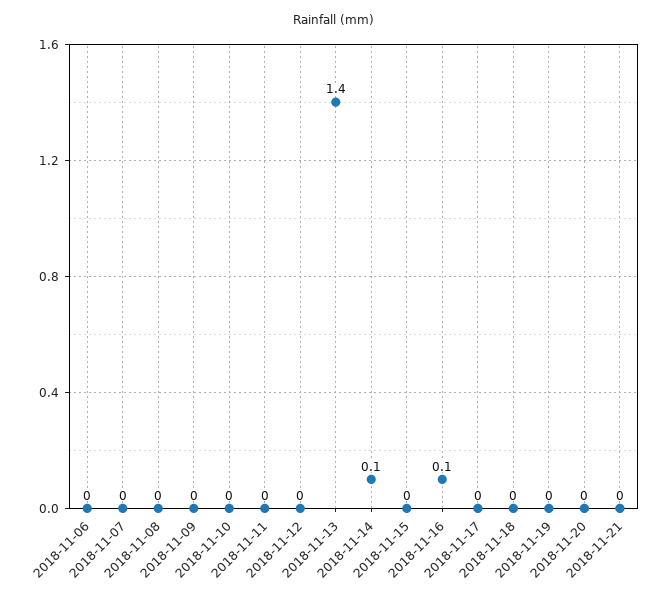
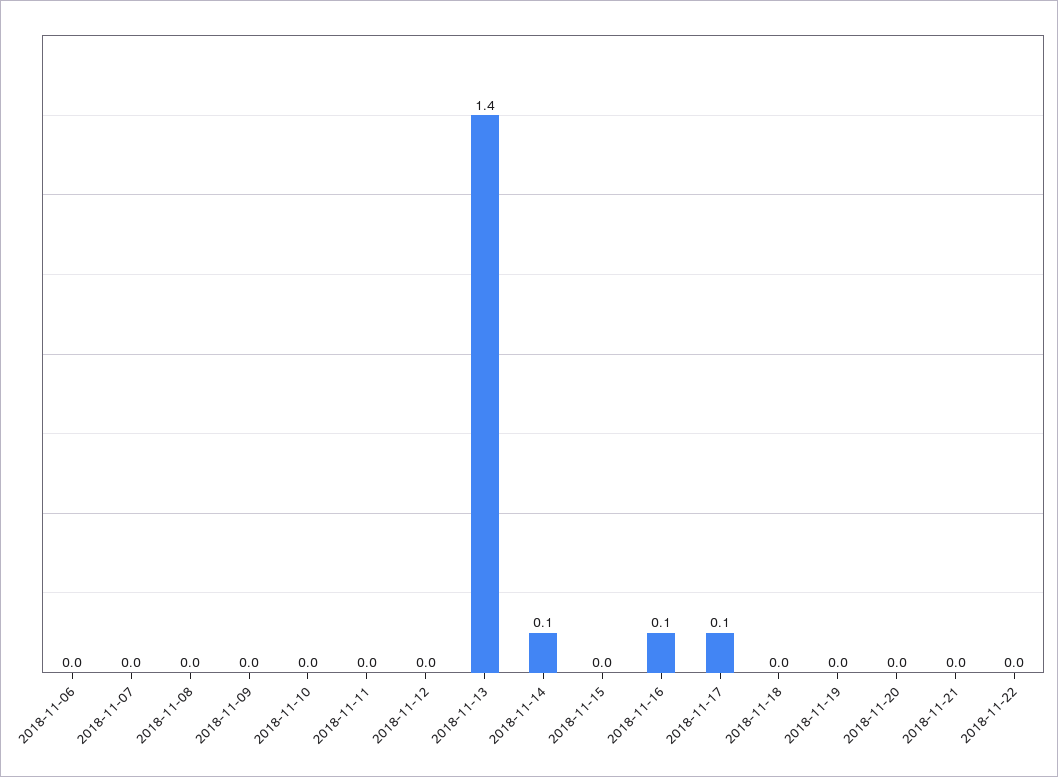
2018-11-17: 0 -> 0.1
2018-11-22: none -> 0

